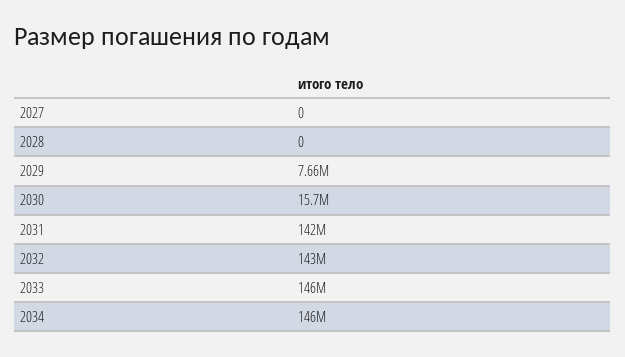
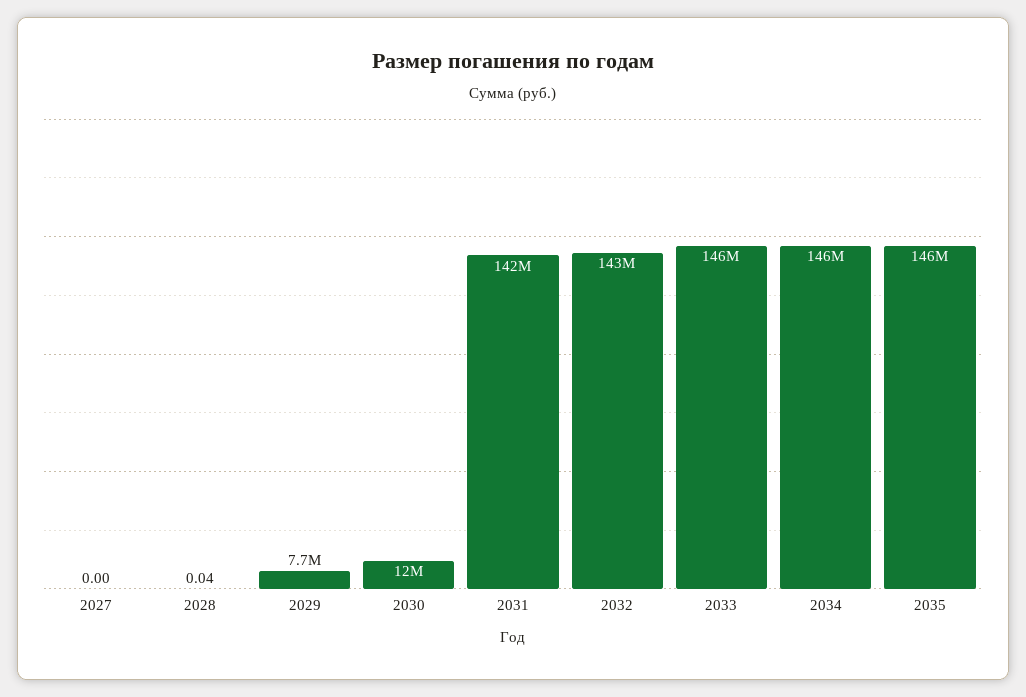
2028: 0 -> 0.04
2030: 15700000 -> 12000000
2035: none -> 146000000

